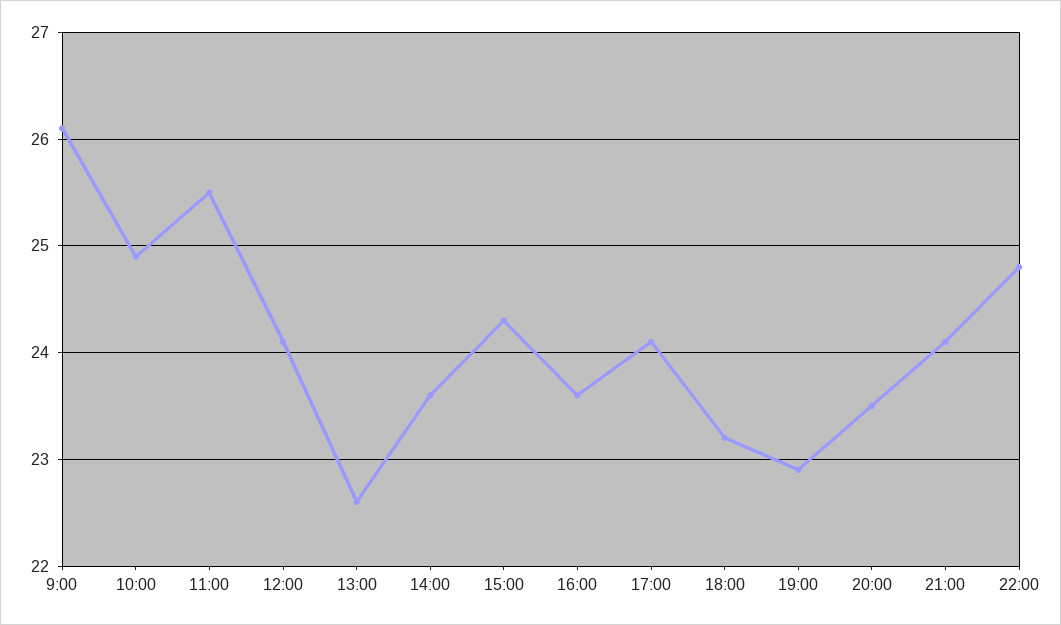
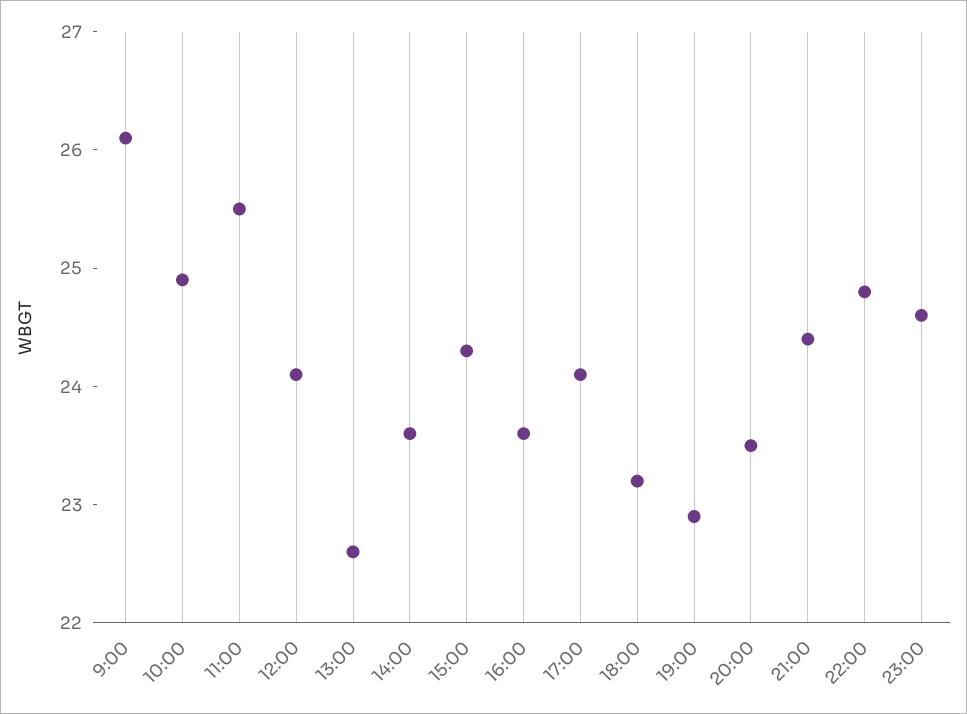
21:00: 24.1 -> 24.4
23:00: none -> 24.6

